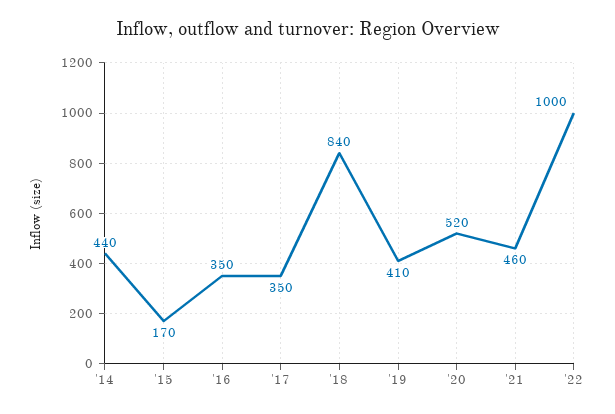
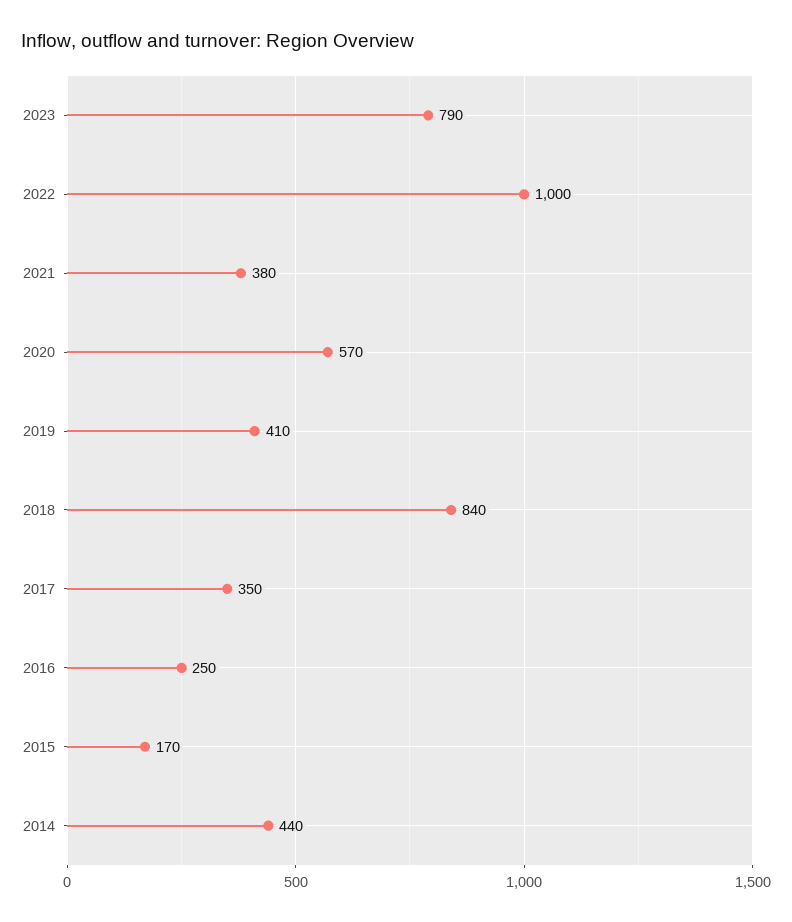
'16: 350 -> 250
'20: 520 -> 570
'21: 460 -> 380
2023: none -> 790

